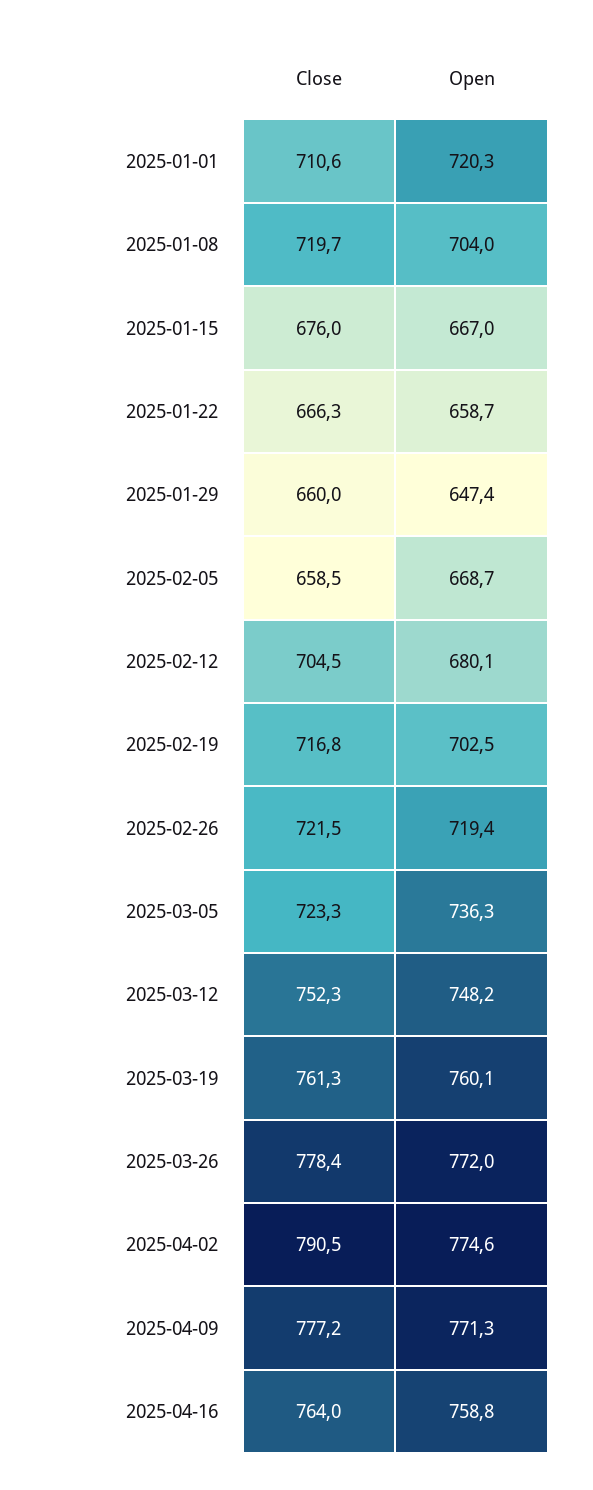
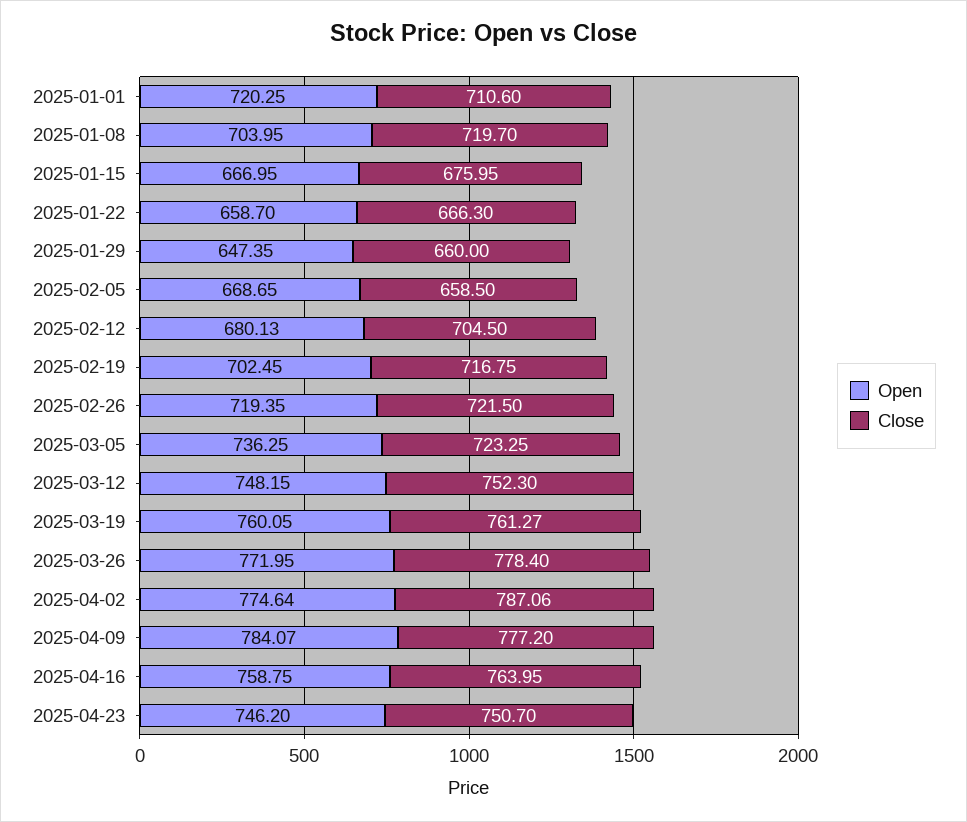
Close, 2025-04-02: 790.5 -> 787.06
Open, 2025-04-09: 771.3 -> 784.07
Open, 2025-04-23: none -> 746.2
Close, 2025-04-23: none -> 750.7

